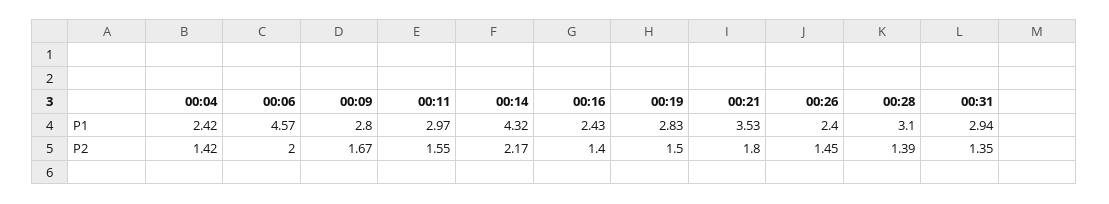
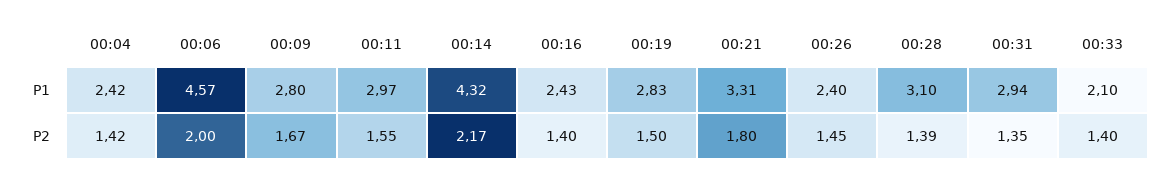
00:21, P1: 3.53 -> 3.31
00:33, P1: none -> 2.1
00:33, P2: none -> 1.4

